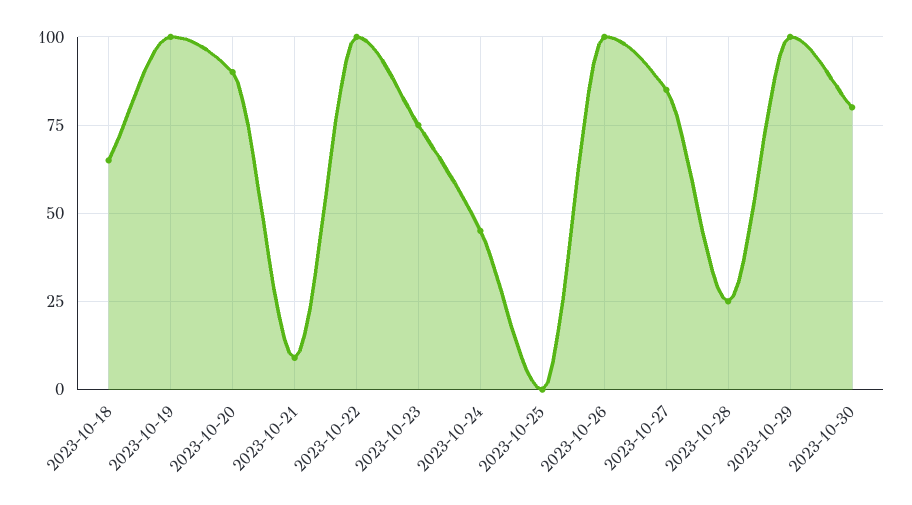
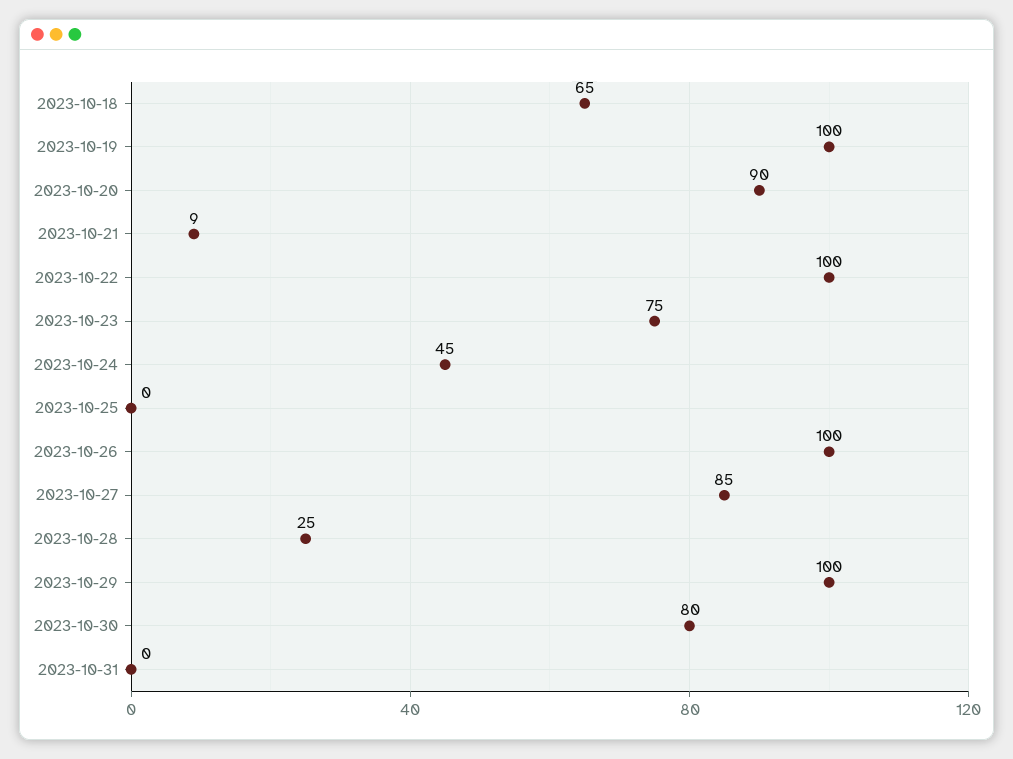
2023-10-31: none -> 0

